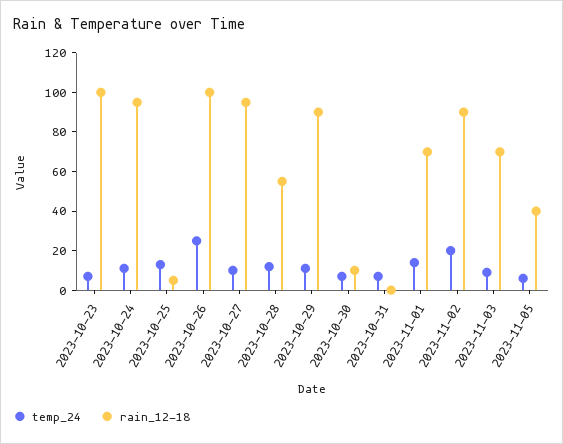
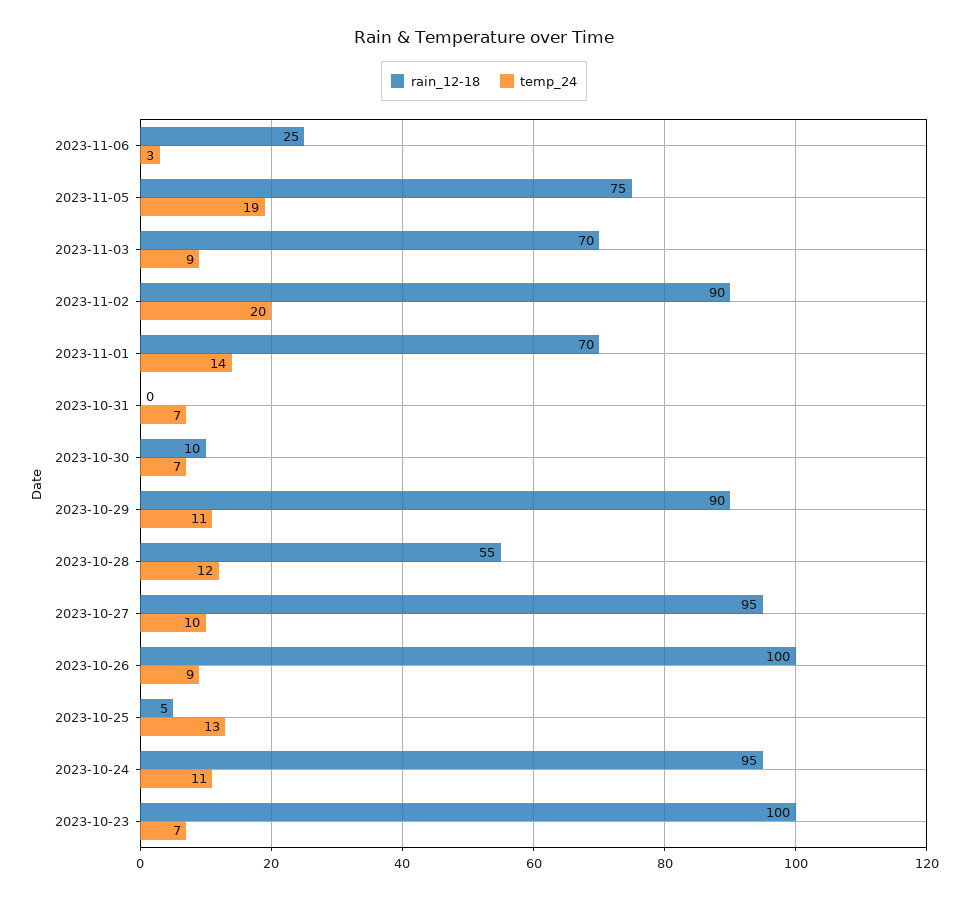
temp_24, 2023-10-26: 25 -> 9
temp_24, 2023-11-05: 5 -> 19
rain_12-18, 2023-11-05: 40 -> 75
rain_12-18, 2023-11-06: none -> 25
temp_24, 2023-11-06: none -> 3

